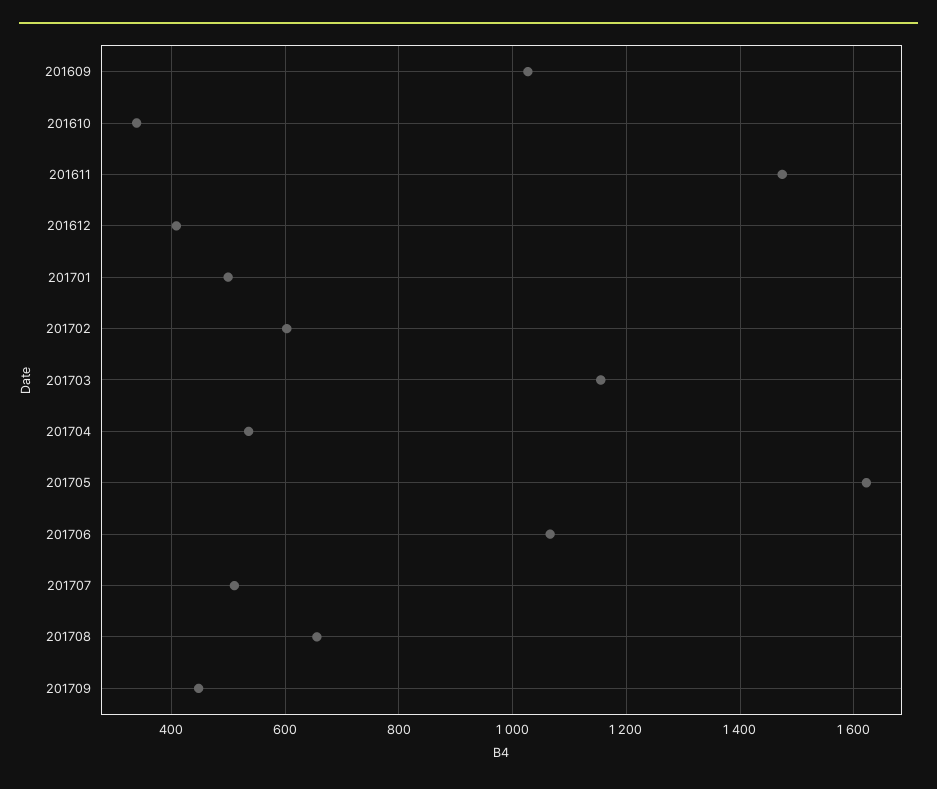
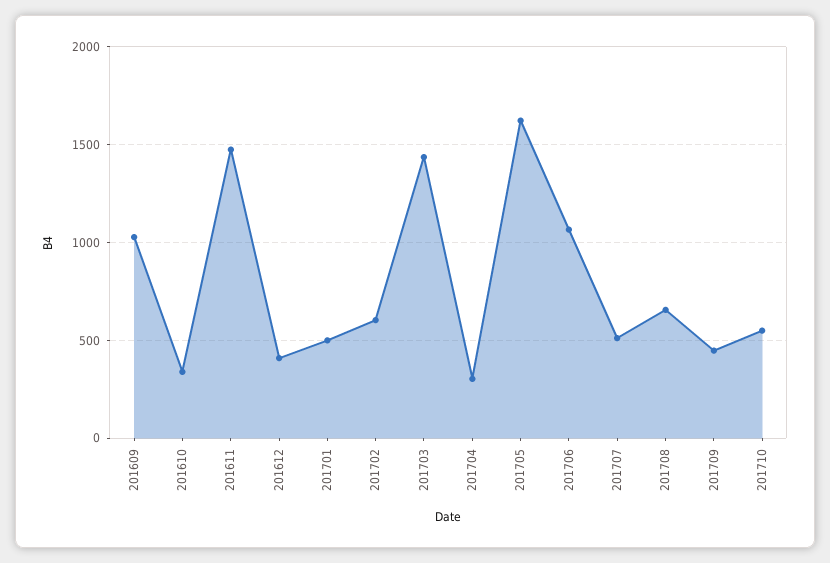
201703: 1160 -> 1450
201704: 540 -> 300
201710: none -> 550

